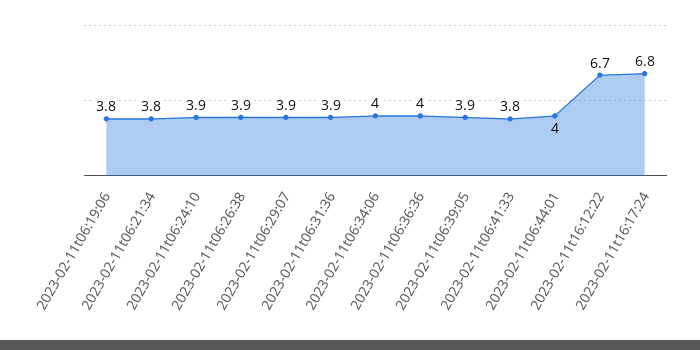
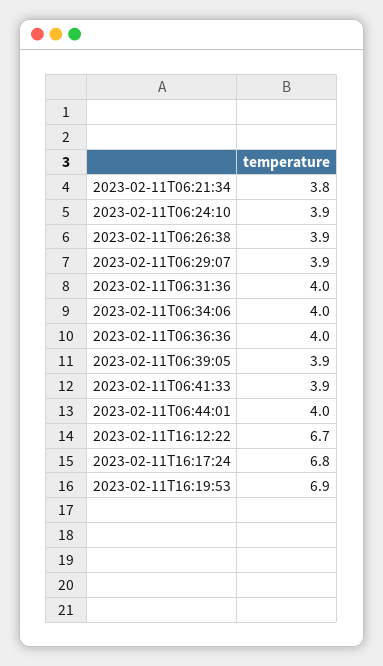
2023-02-11t06:19:06: 3.8 -> none
2023-02-11t06:31:36: 3.9 -> 4
2023-02-11t06:41:33: 3.8 -> 3.9
2023-02-11T16:19:53: none -> 6.9

